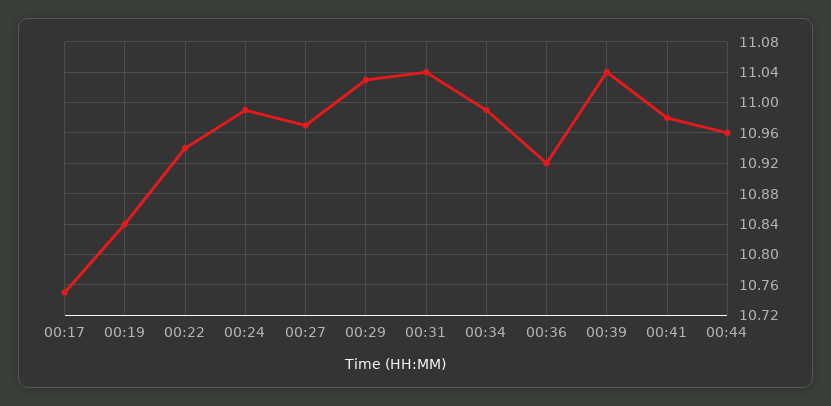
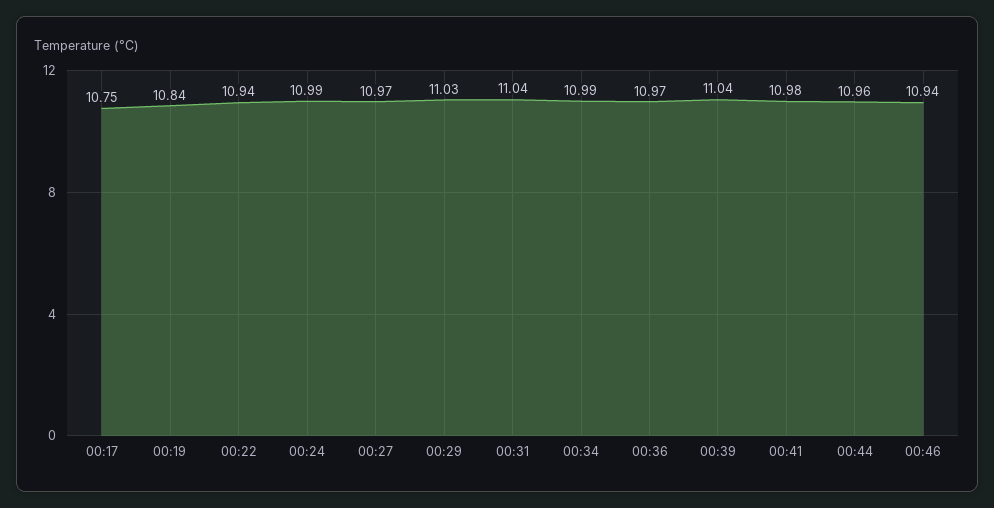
00:36: 10.92 -> 10.97
00:46: none -> 10.94

